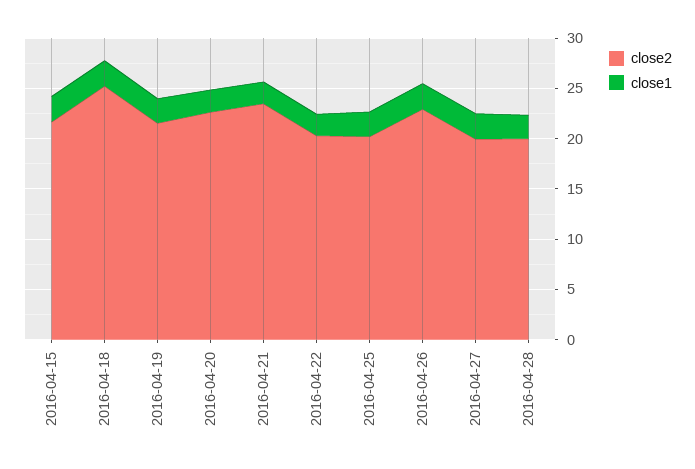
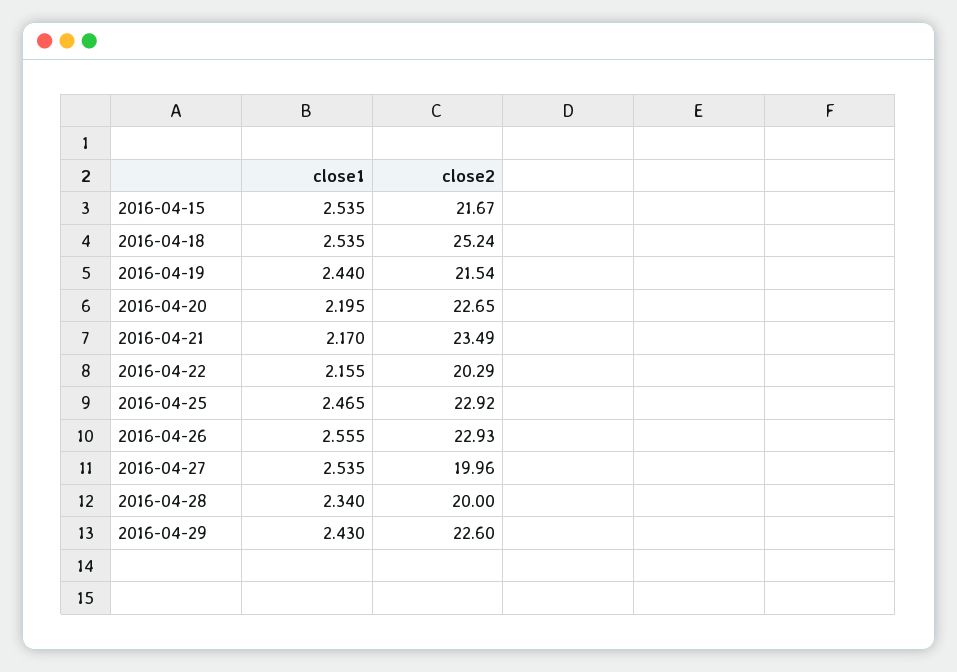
close2, 2016-04-25: 20 -> 22.92
close1, 2016-04-29: none -> 2.43
close2, 2016-04-29: none -> 22.6

